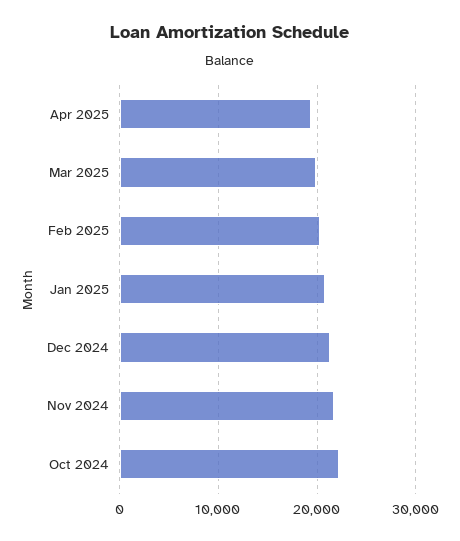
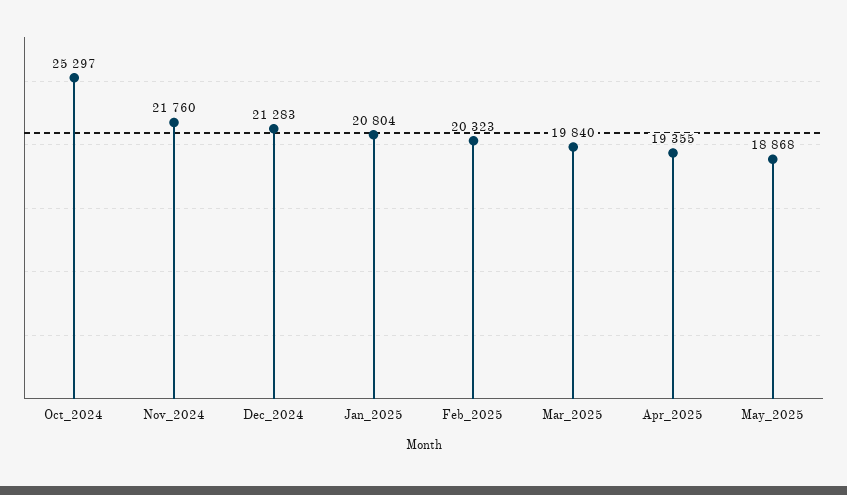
Oct 2024: 22000 -> 25297
May_2025: none -> 18868

